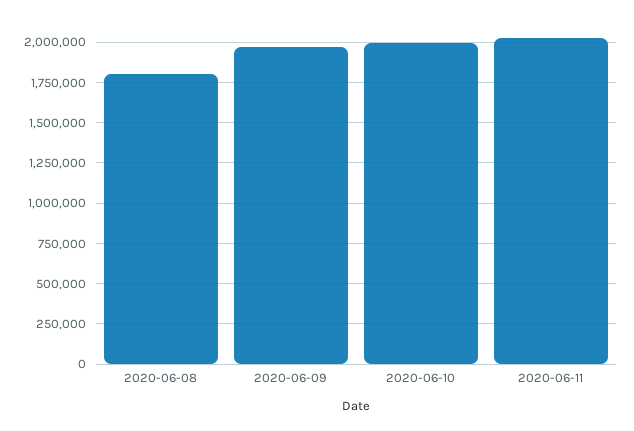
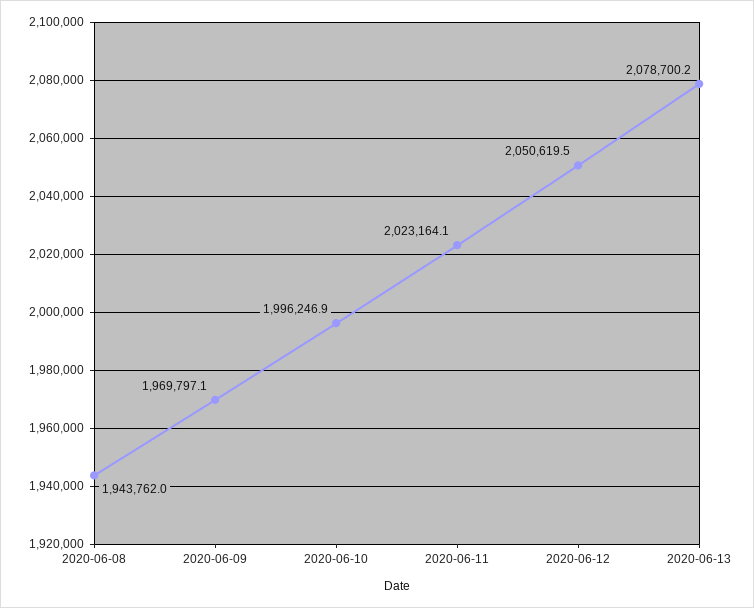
2020-06-08: 1800000 -> 1943762
2020-06-12: none -> 2050619.5
2020-06-13: none -> 2078700.2

